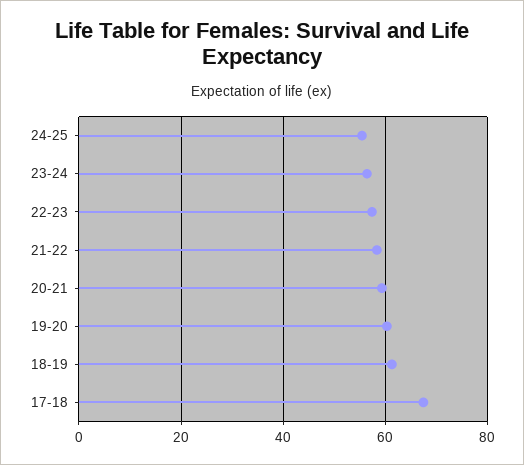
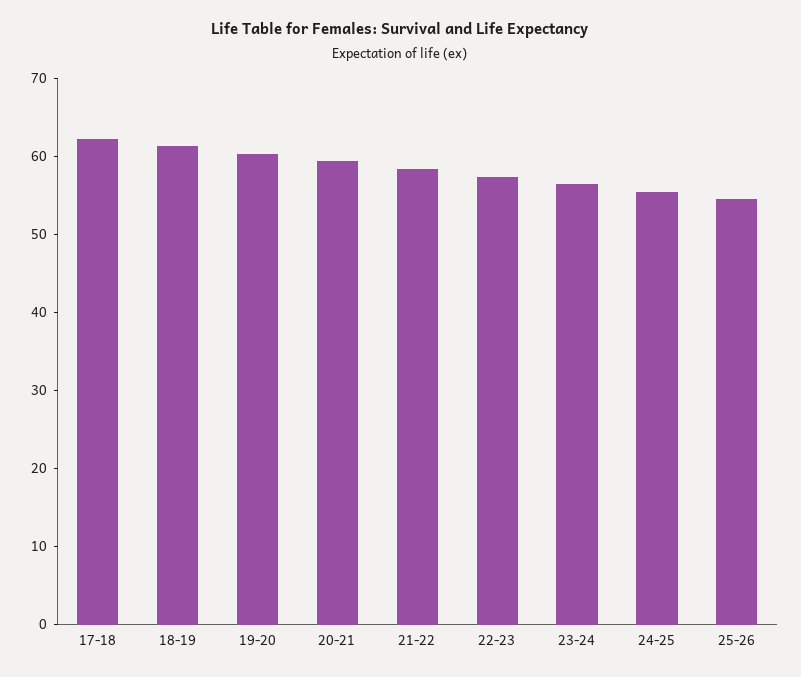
17-18: 68 -> 62
25-26: none -> 54

